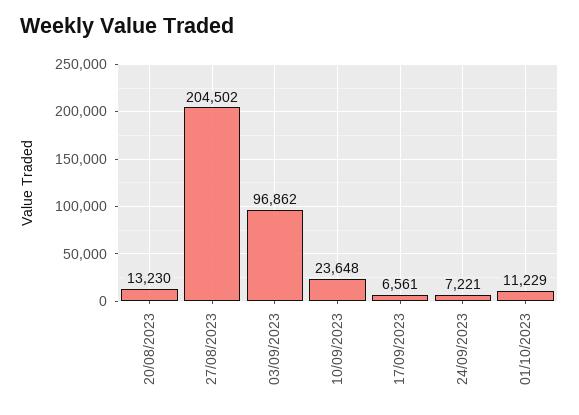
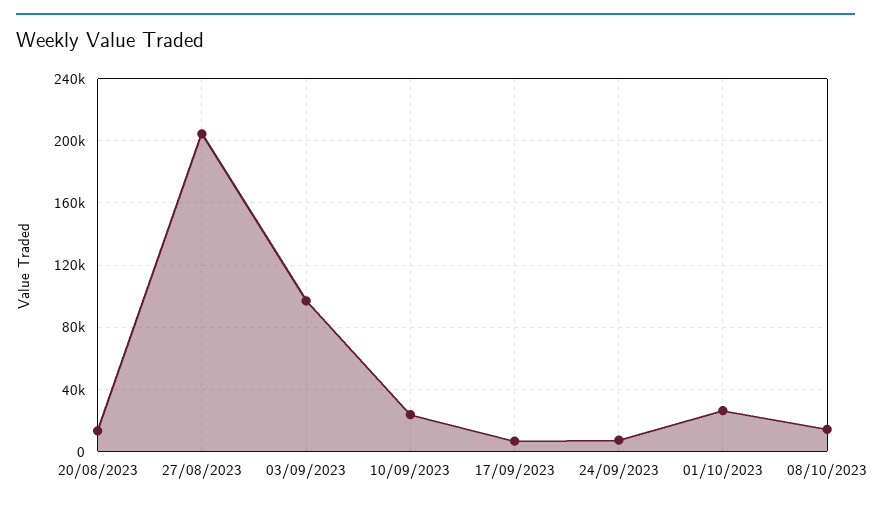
01/10/2023: 11229 -> 25000
08/10/2023: none -> 15000

